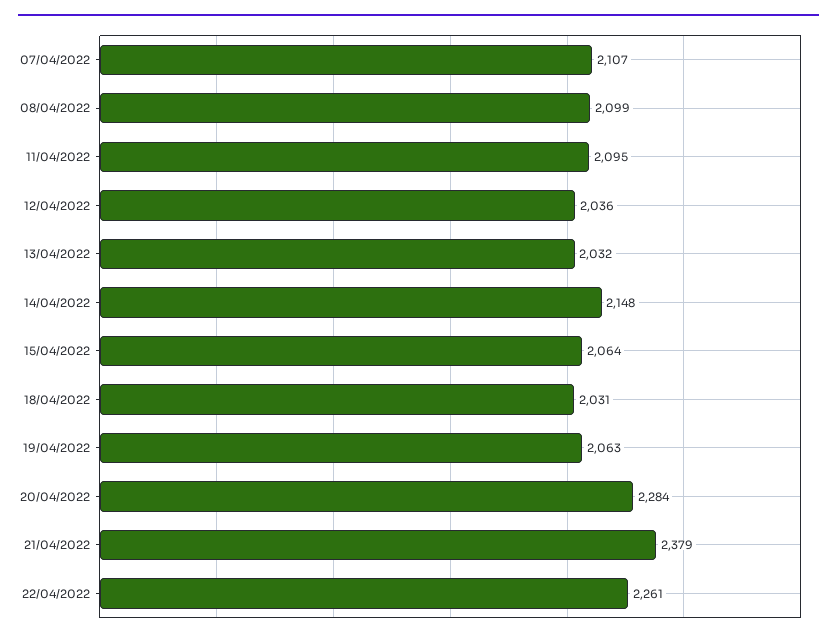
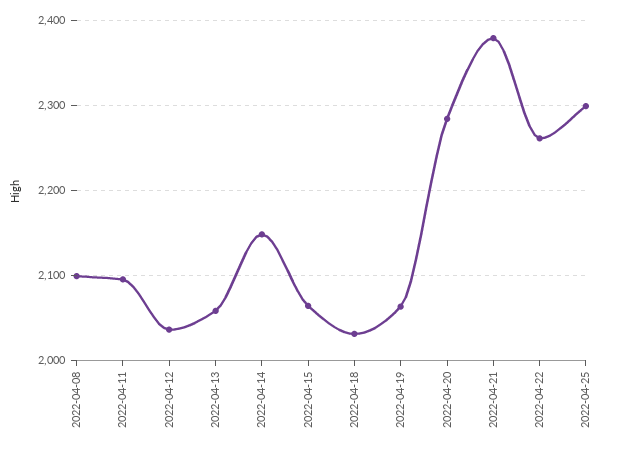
07/04/2022: 2107 -> none
13/04/2022: 2032 -> 2060
2022-04-25: none -> 2300

